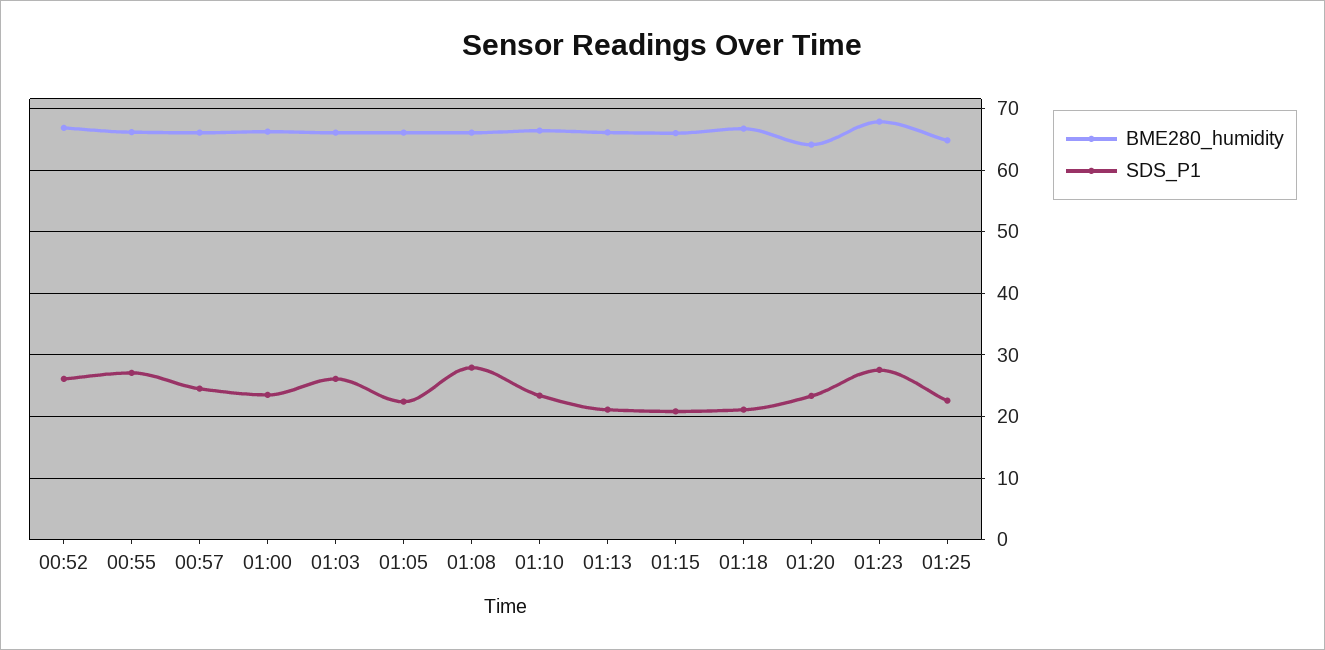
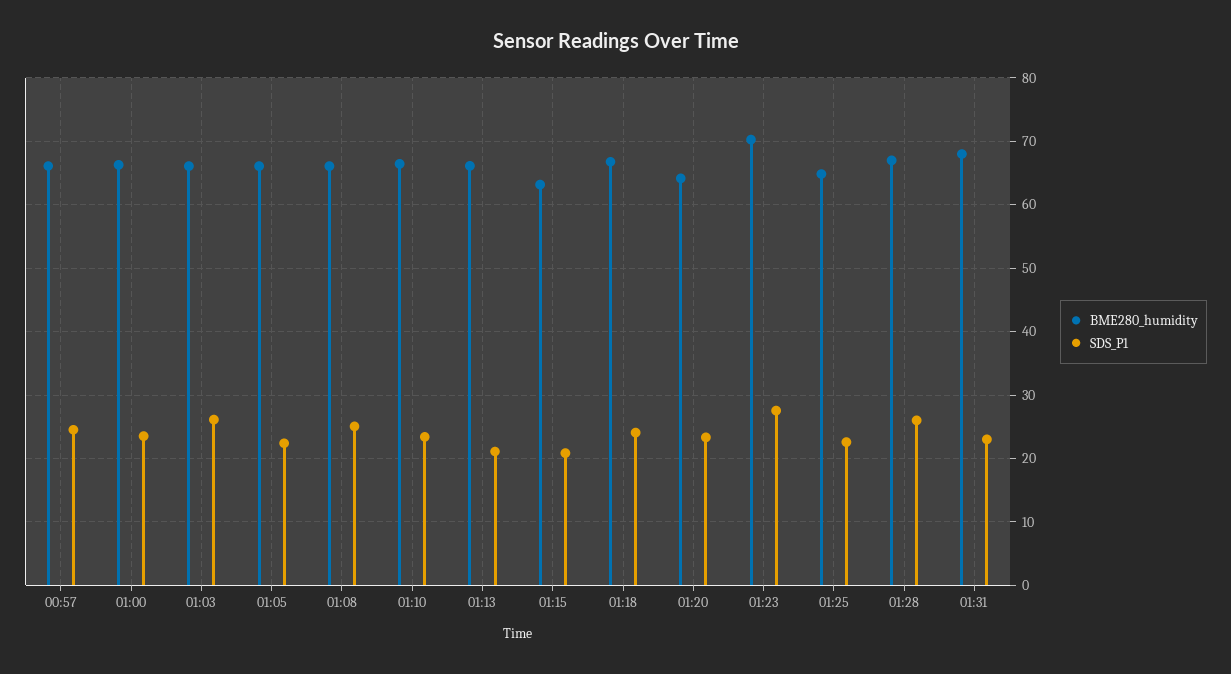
BME280_humidity, 00:52: 67 -> none
SDS_P1, 00:52: 26 -> none
BME280_humidity, 00:55: 66 -> none
SDS_P1, 00:55: 27 -> none
SDS_P1, 01:08: 28 -> 25
BME280_humidity, 01:15: 66 -> 63
SDS_P1, 01:18: 21 -> 24
BME280_humidity, 01:23: 68 -> 70
BME280_humidity, 01:28: none -> 67
SDS_P1, 01:28: none -> 26
BME280_humidity, 01:31: none -> 68
SDS_P1, 01:31: none -> 23

